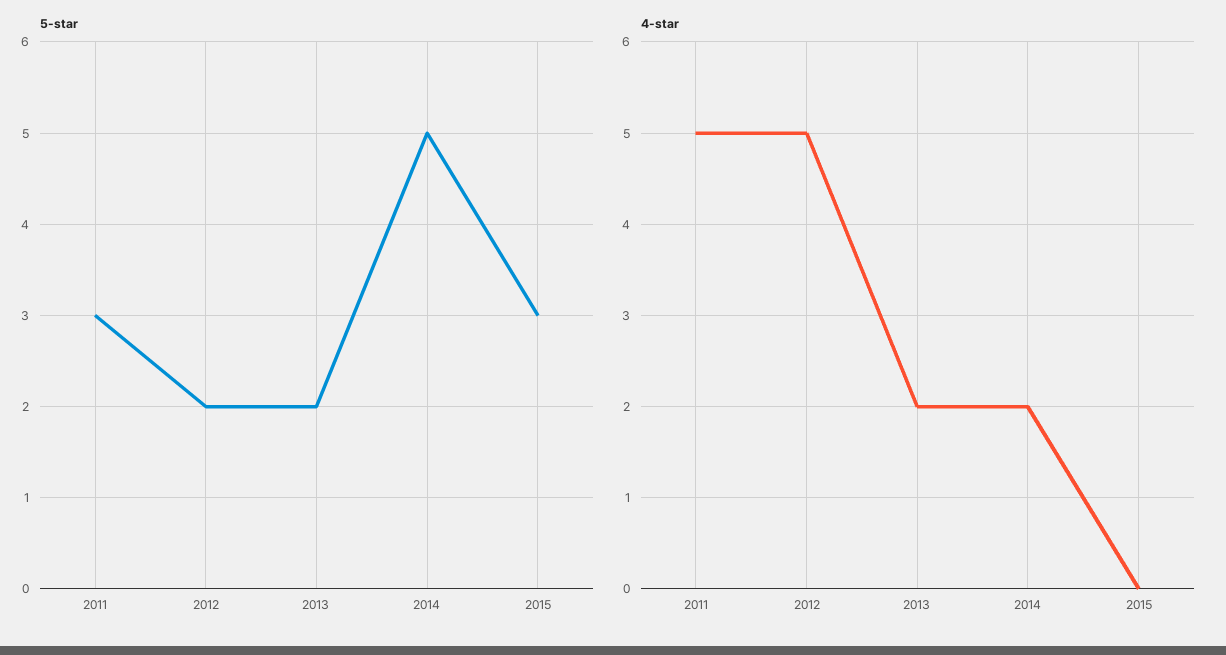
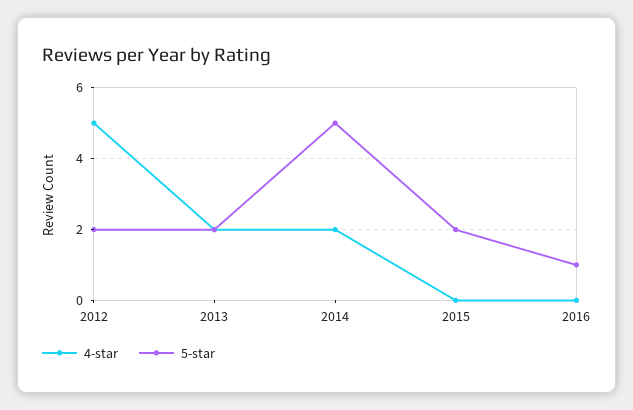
5-star, 2011: 3 -> none
5-star, 2015: 3 -> 2
4-star, 2011: 5 -> none
4-star, 2016: none -> 0
5-star, 2016: none -> 1

